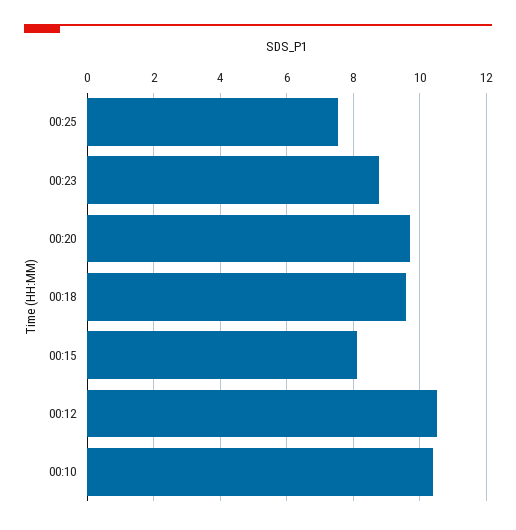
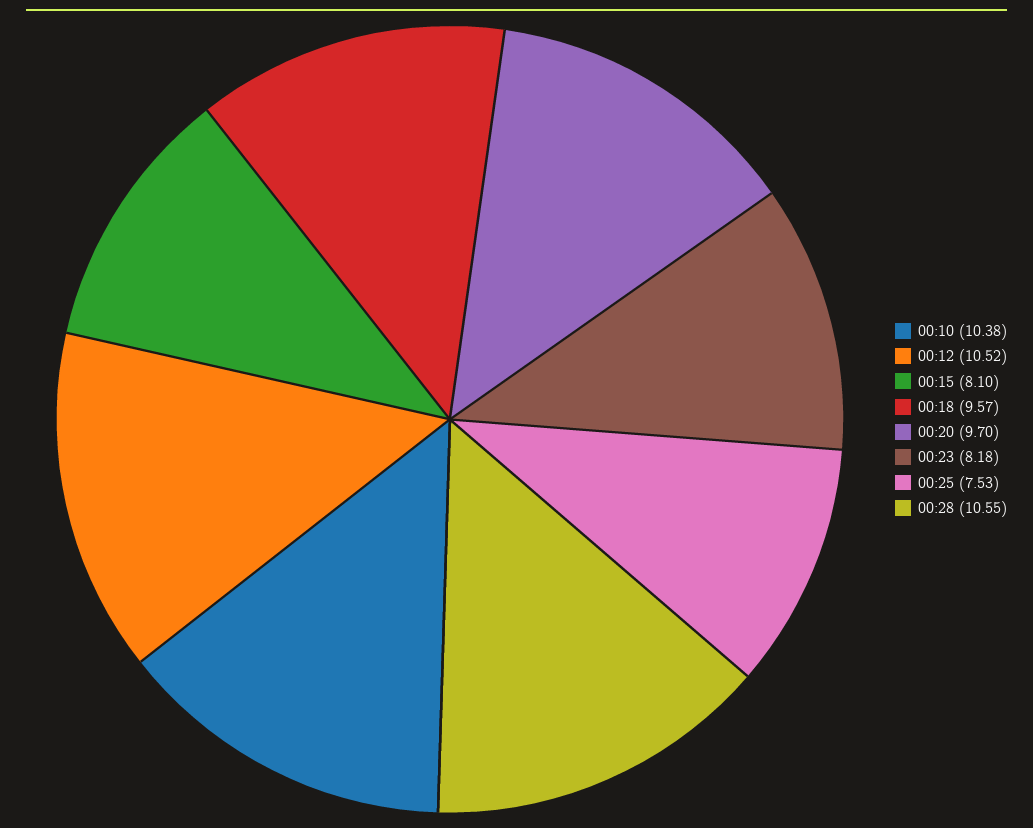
00:23: 8.8 -> 8.18
00:28: none -> 10.55

